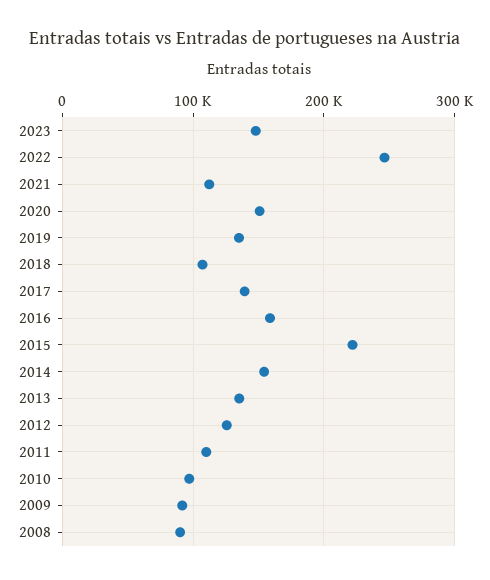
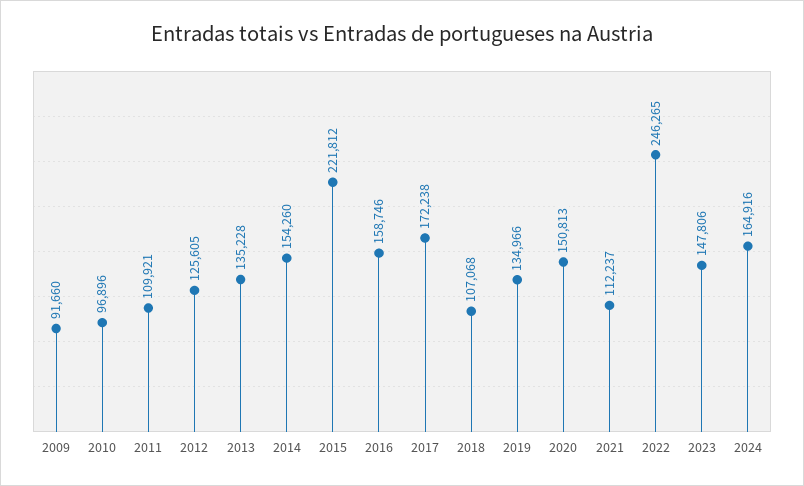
2017: 140000 -> 172238
2008: 90000 -> none
2024: none -> 164916

